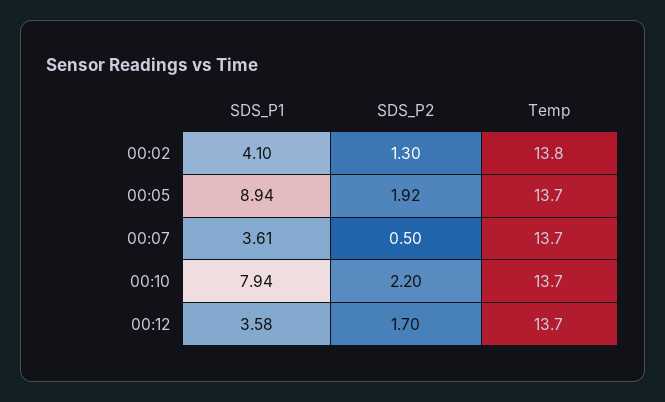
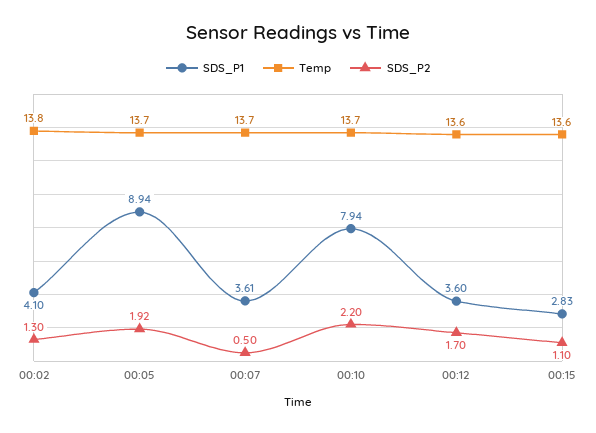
SDS_P1, 00:12: 3.58 -> 3.6
Temp, 00:12: 13.7 -> 13.6
SDS_P1, 00:15: none -> 2.83
Temp, 00:15: none -> 13.6
SDS_P2, 00:15: none -> 1.1

